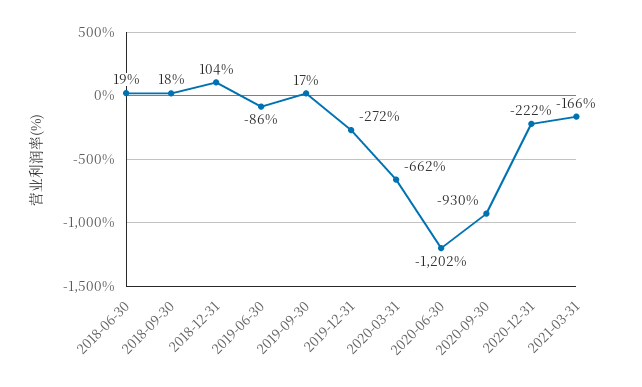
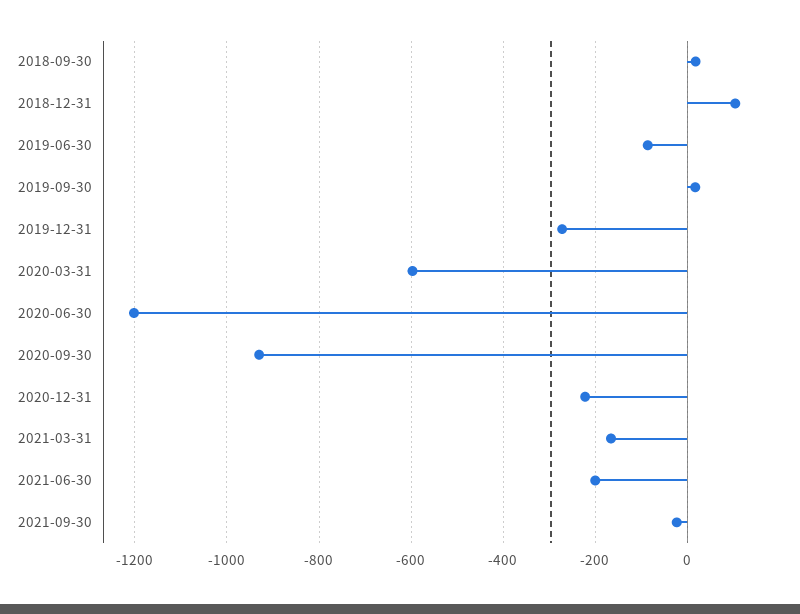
2018-06-30: 19 -> none
2020-03-31: -662 -> -600
2021-06-30: none -> -200
2021-09-30: none -> -20

